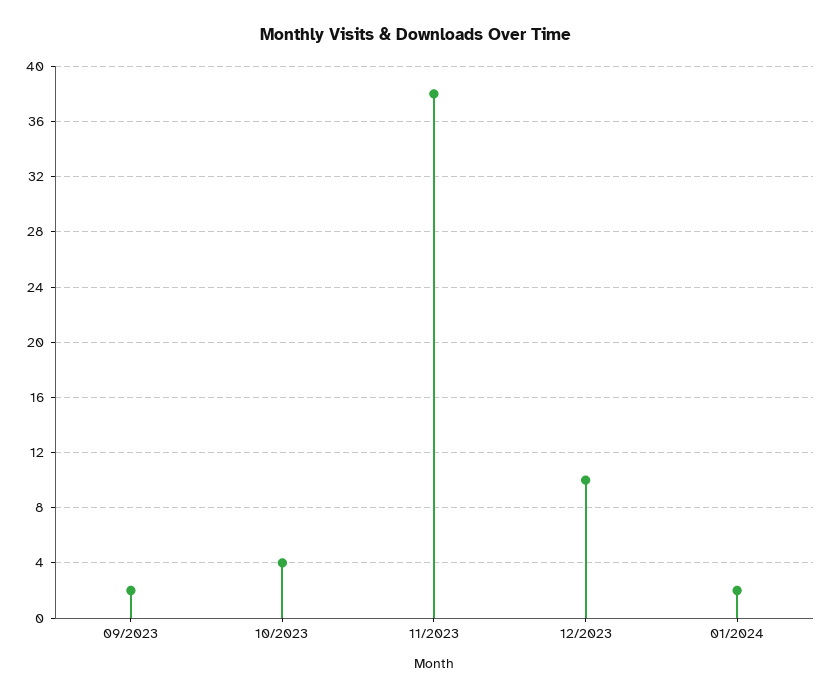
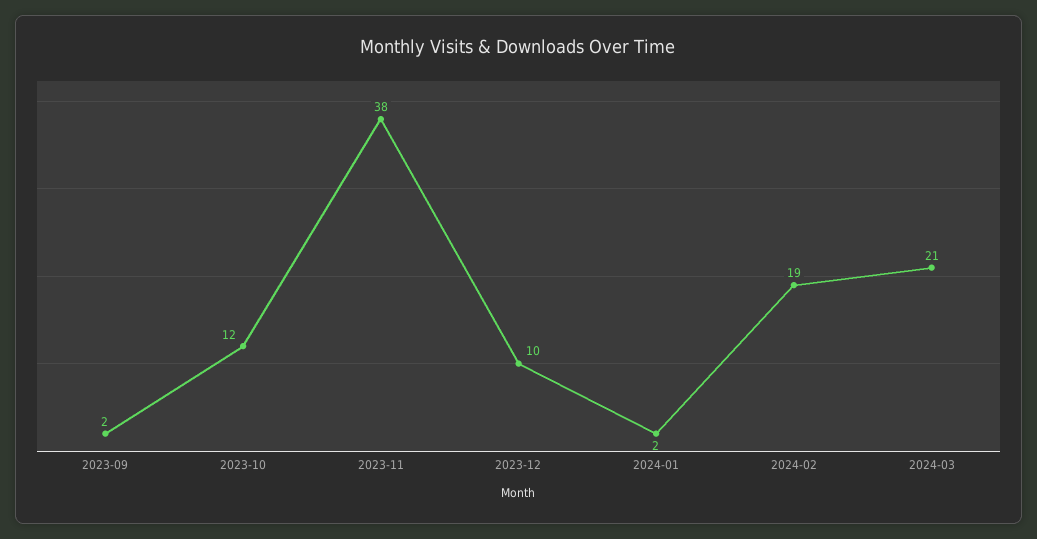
10/2023: 4 -> 12
2024-02: none -> 19
2024-03: none -> 21

